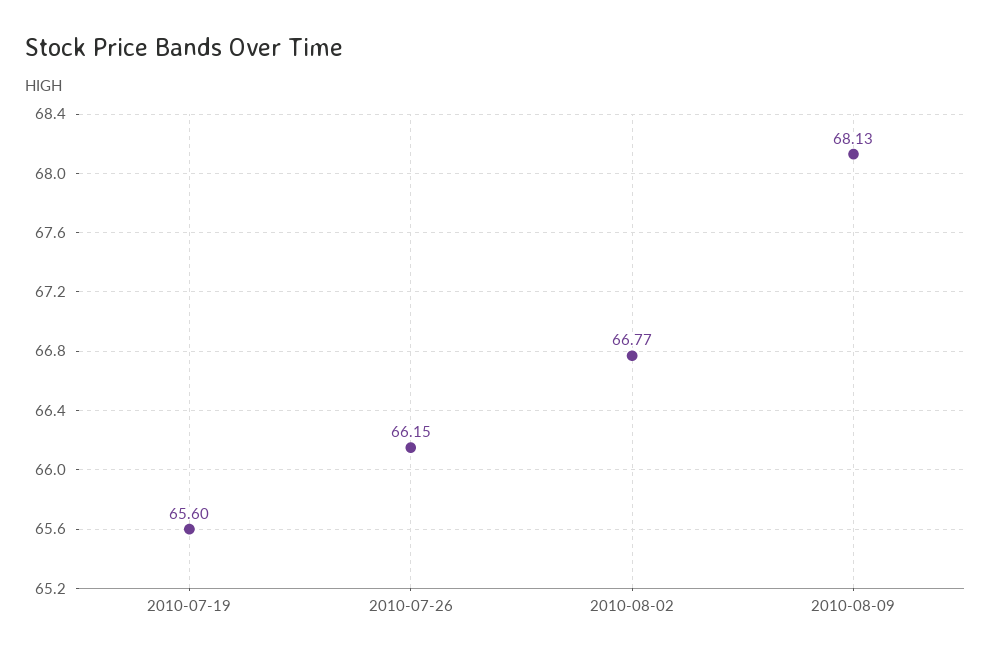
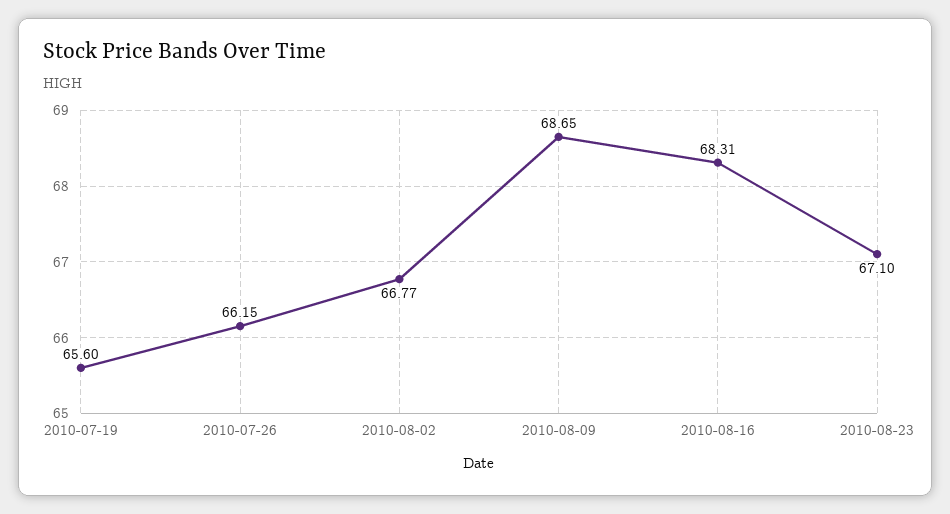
2010-08-09: 68.13 -> 68.65
2010-08-16: none -> 68.31
2010-08-23: none -> 67.1

